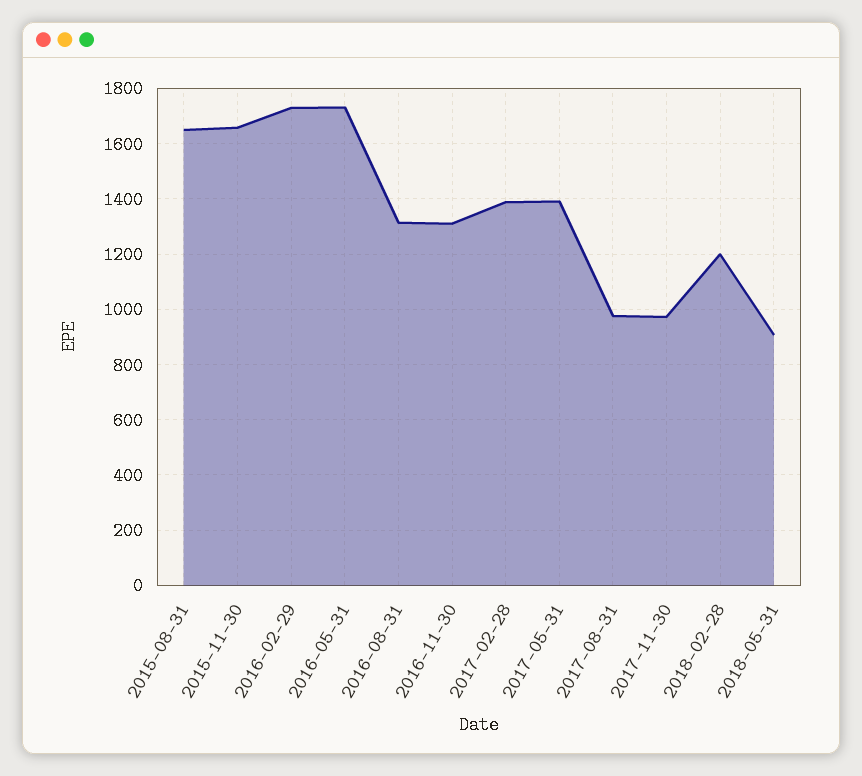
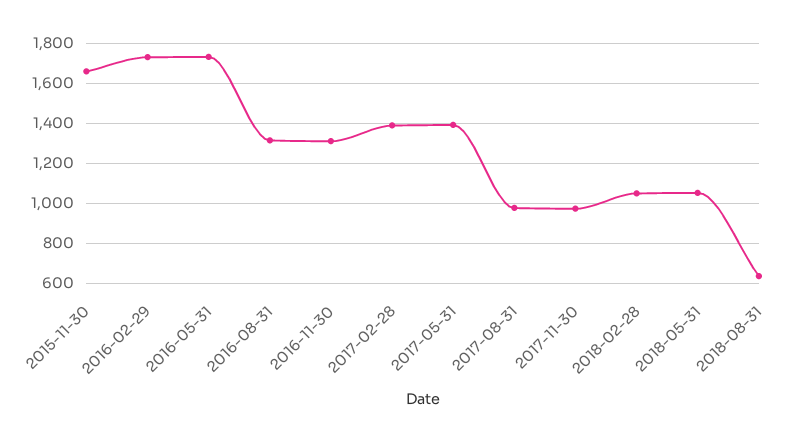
2015-08-31: 1650 -> none
2018-02-28: 1200 -> 1050
2018-05-31: 900 -> 1050
2018-08-31: none -> 650

